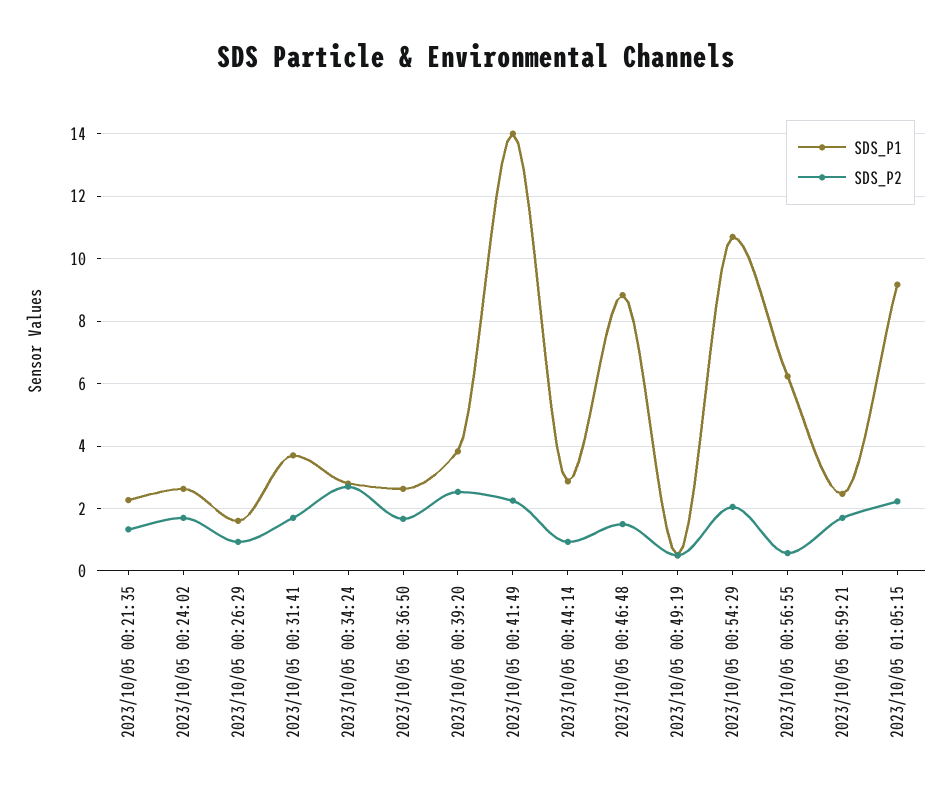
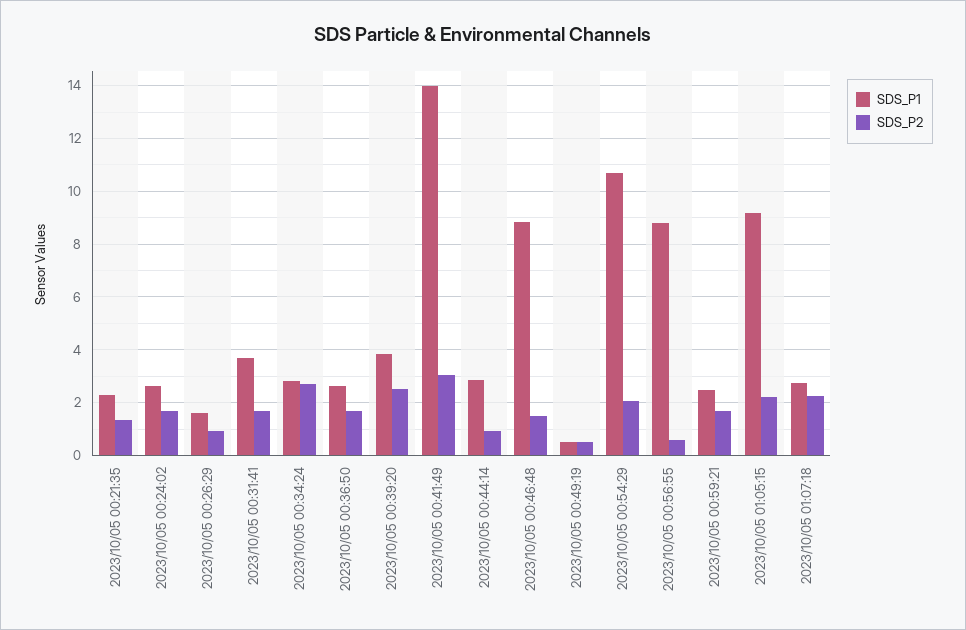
SDS_P2, 2023/10/05 00:41:49: 2.2 -> 3
SDS_P1, 2023/10/05 00:56:55: 6.2 -> 8.75
SDS_P1, 2023/10/05 01:07:18: none -> 2.75
SDS_P2, 2023/10/05 01:07:18: none -> 2.25

